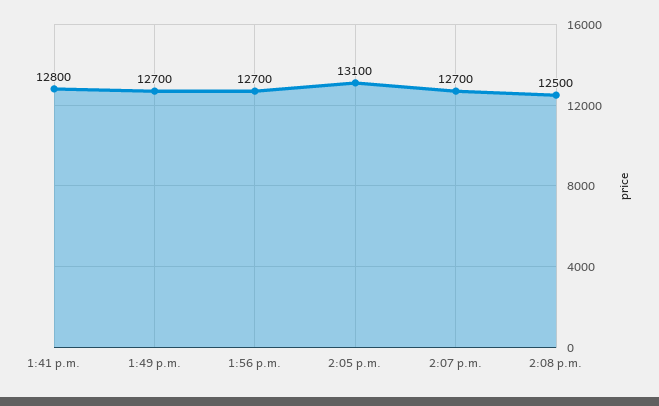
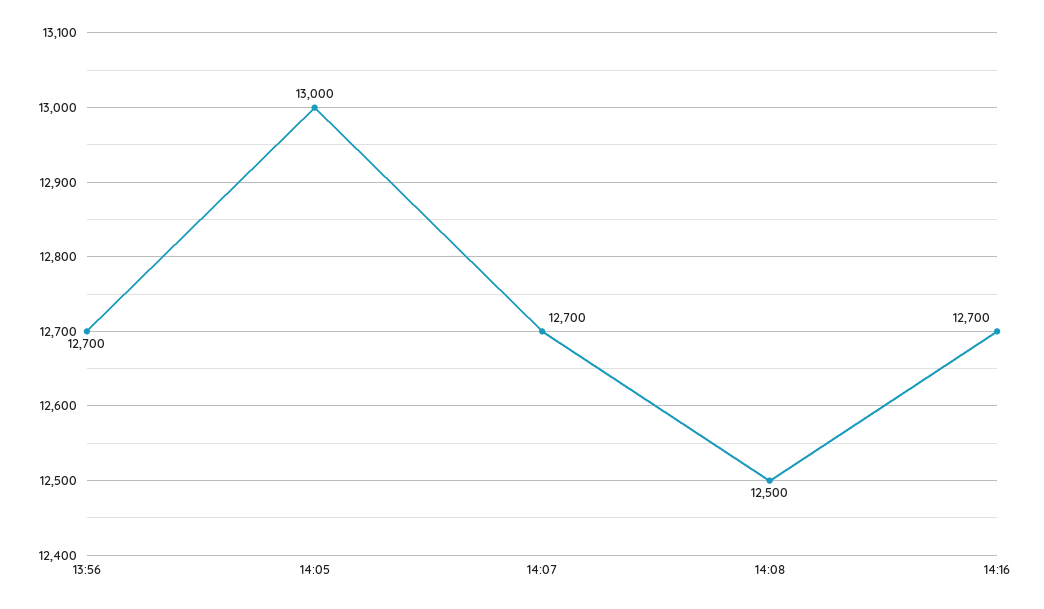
1:41 p.m.: 12800 -> none
1:49 p.m.: 12700 -> none
2:05 p.m.: 13100 -> 13000
14:16: none -> 12700

